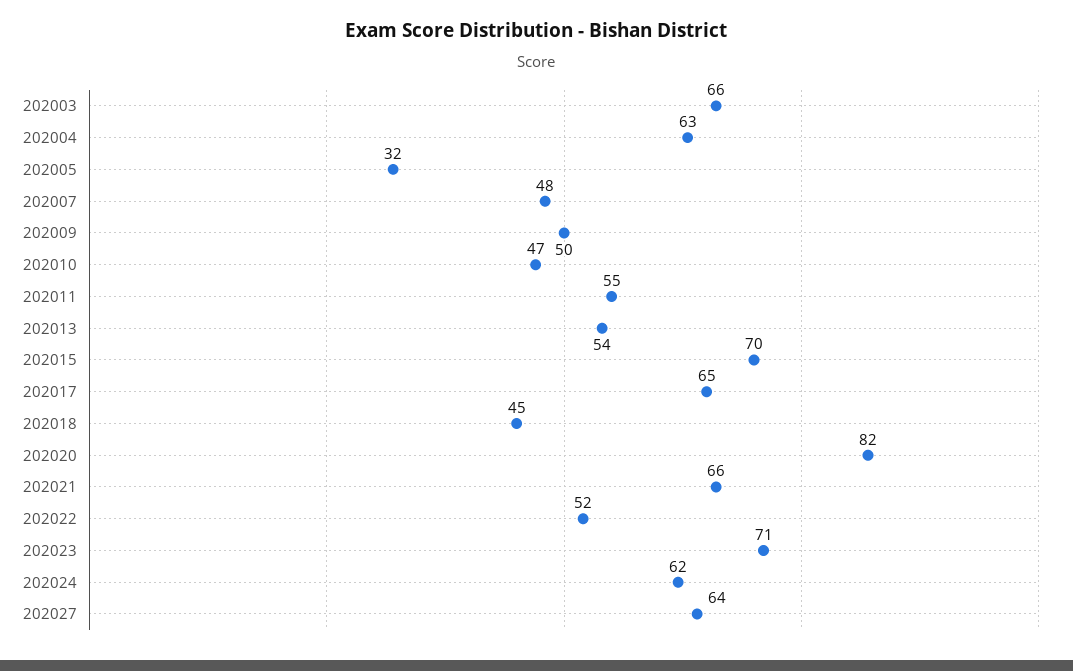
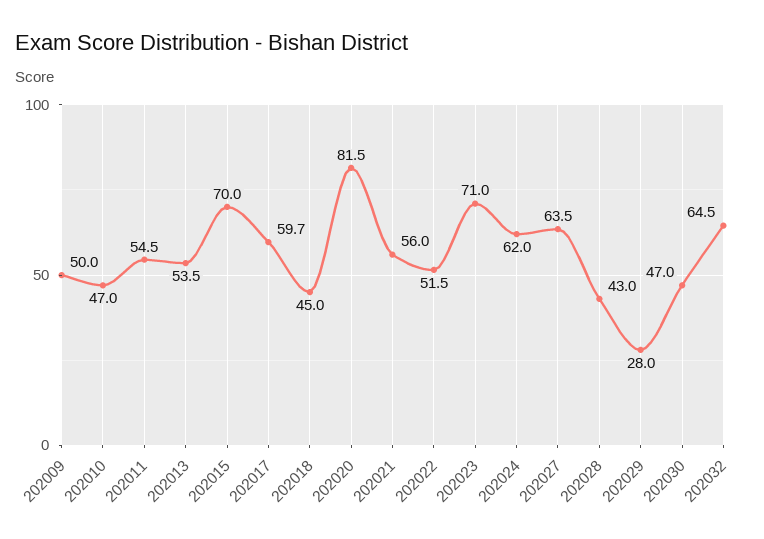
202003: 66 -> none
202004: 63 -> none
202005: 32 -> none
202007: 48 -> none
202017: 65 -> 59.7
202021: 66 -> 56
202028: none -> 43
202029: none -> 28
202030: none -> 47
202032: none -> 64.5

